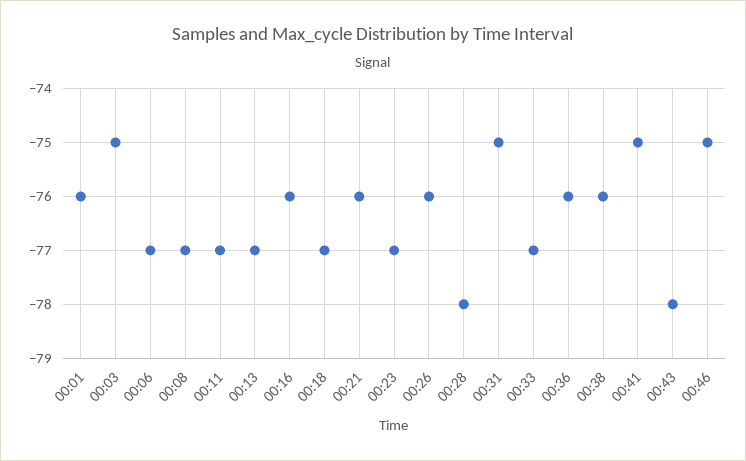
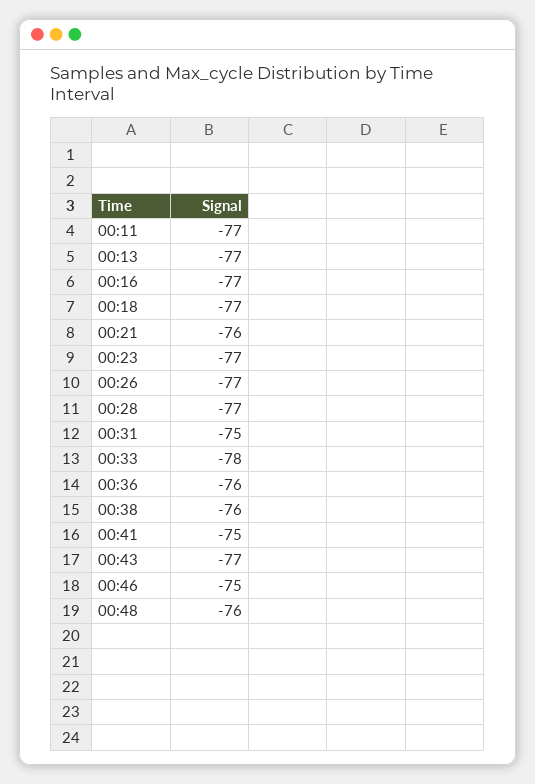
00:01: -76 -> none
00:03: -75 -> none
00:06: -77 -> none
00:08: -77 -> none
00:16: -76 -> -77
00:26: -76 -> -77
00:28: -78 -> -77
00:33: -77 -> -78
00:43: -78 -> -77
00:48: none -> -76

